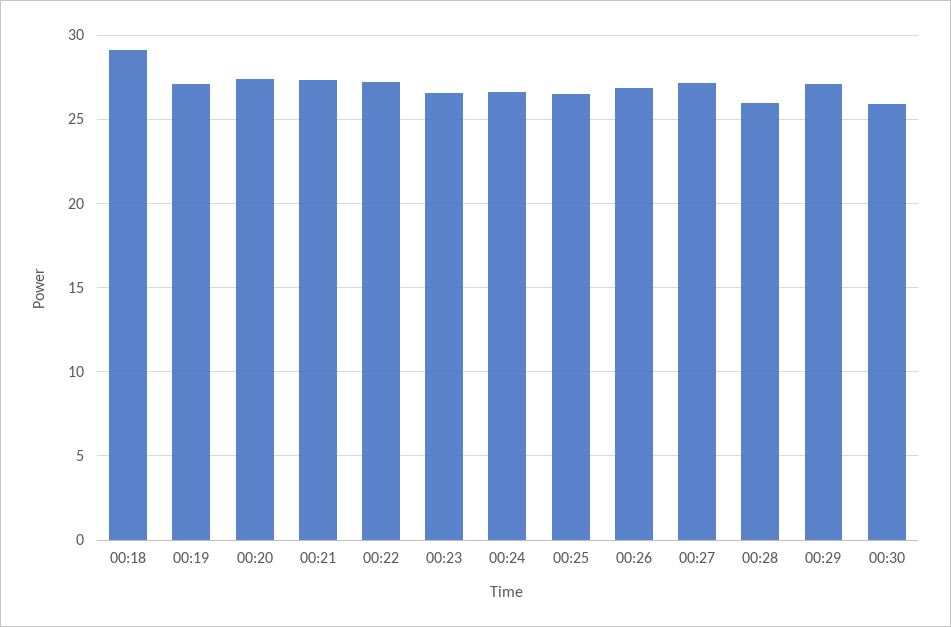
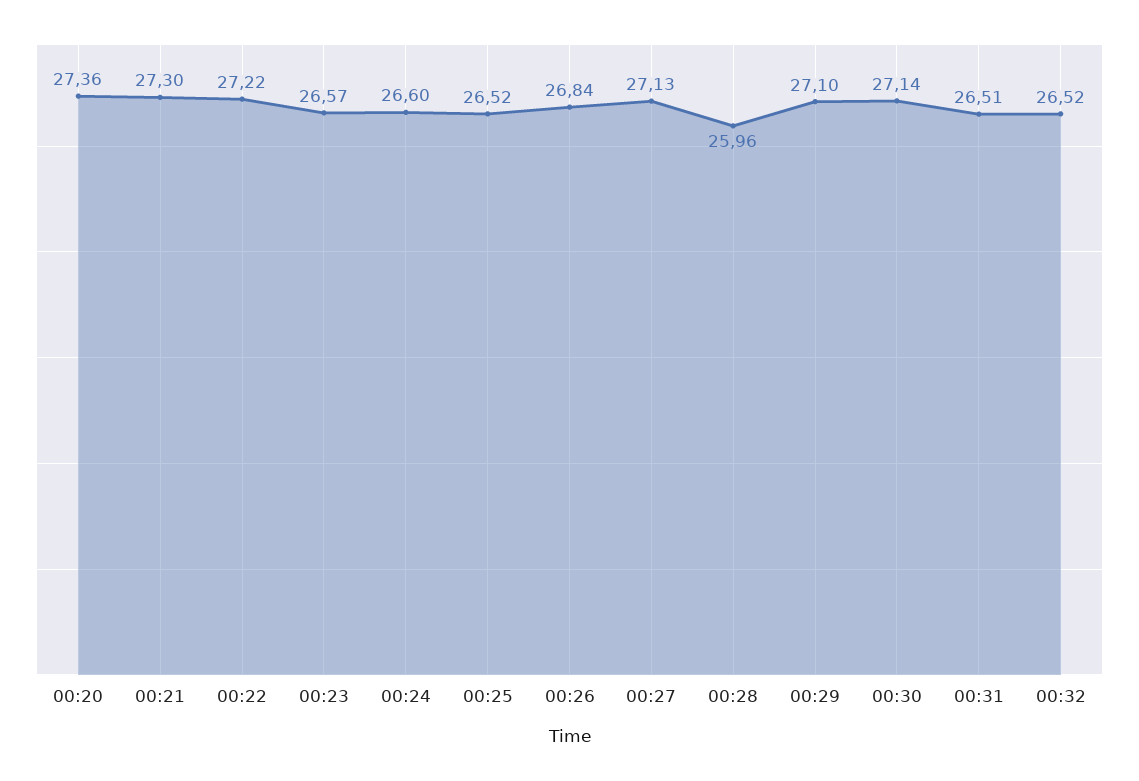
00:18: 29 -> none
00:19: 27 -> none
00:30: 26 -> 27.14
00:31: none -> 26.51
00:32: none -> 26.52

